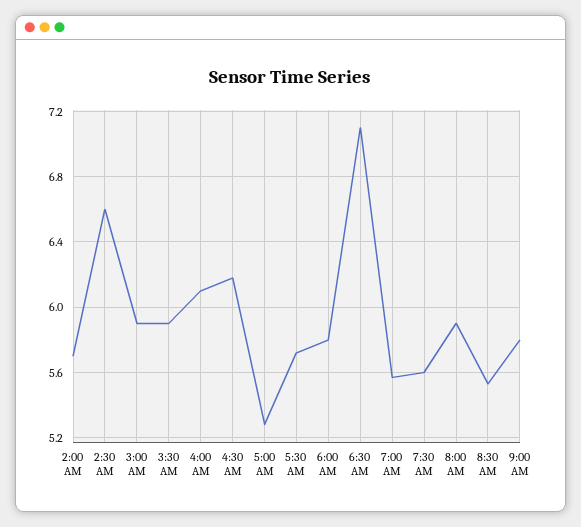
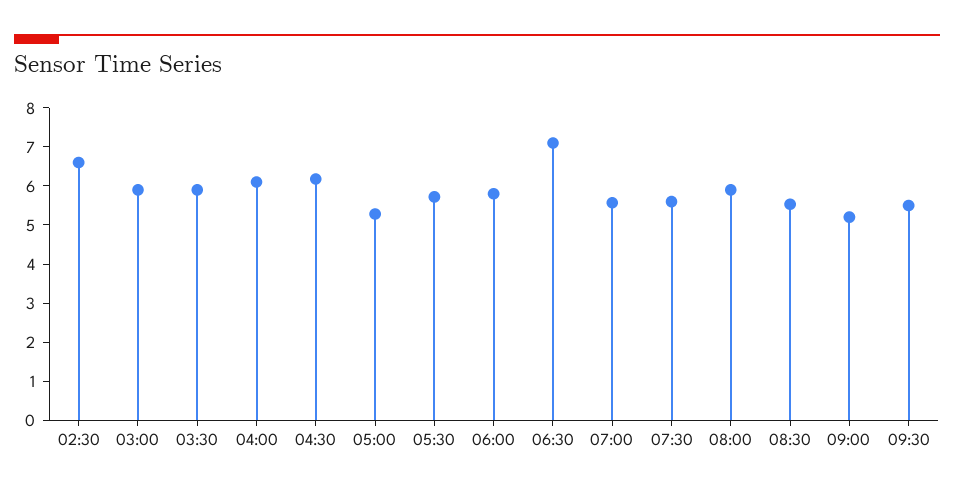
2:00 AM: 5.7 -> none
9:00 AM: 5.8 -> 5.25
09:30: none -> 5.5

